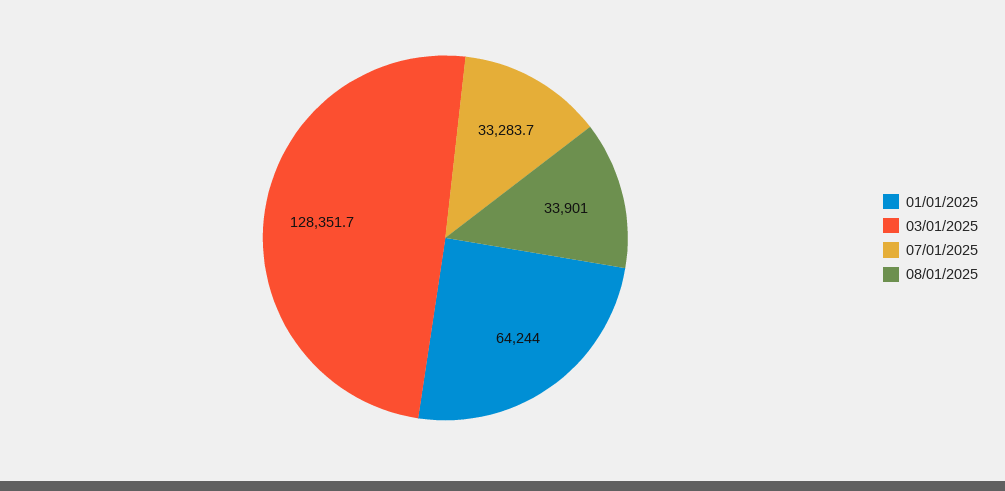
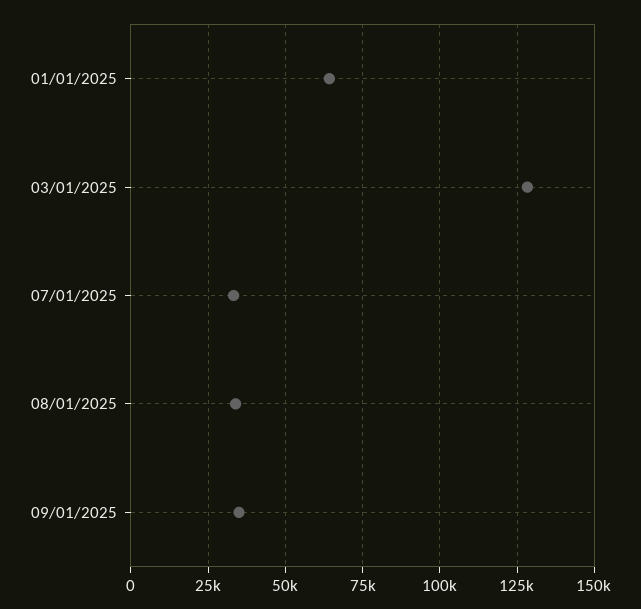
09/01/2025: none -> 35000

